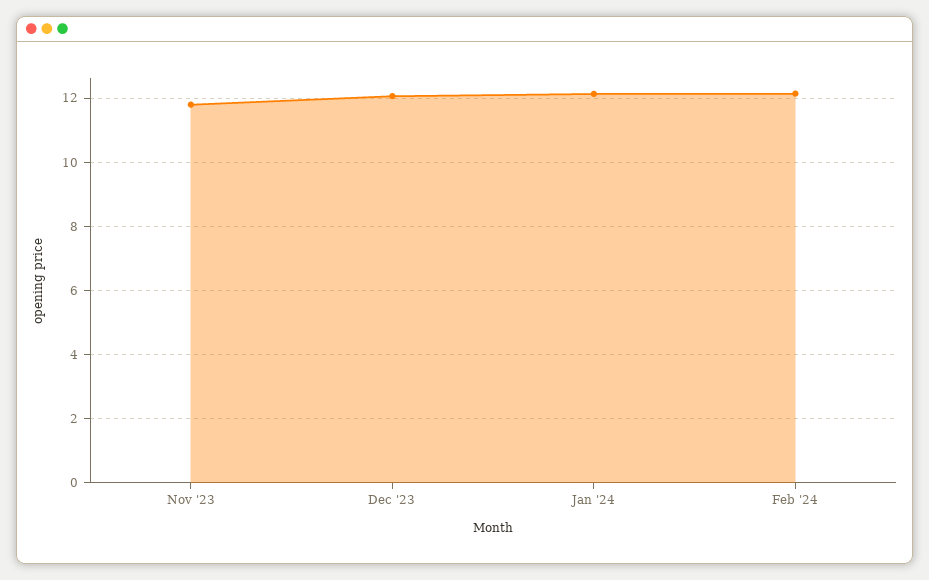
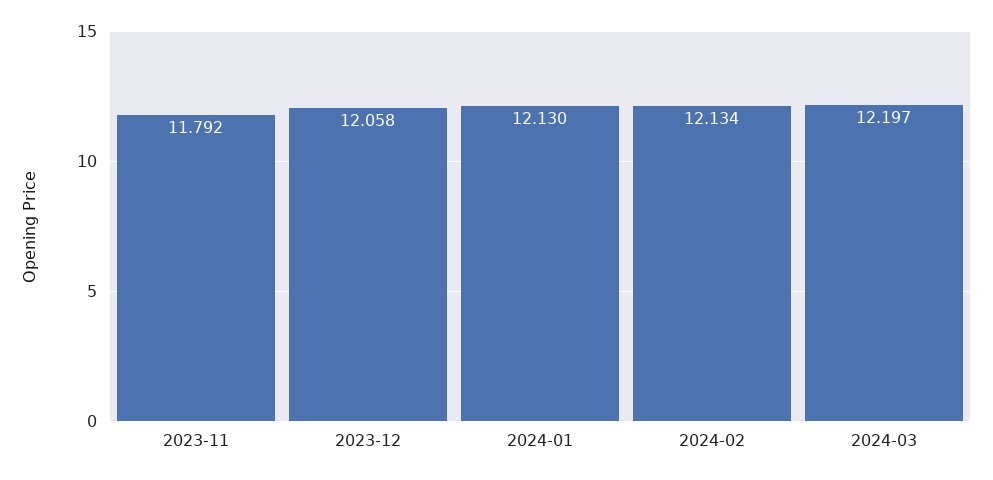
2024-03: none -> 12.197

